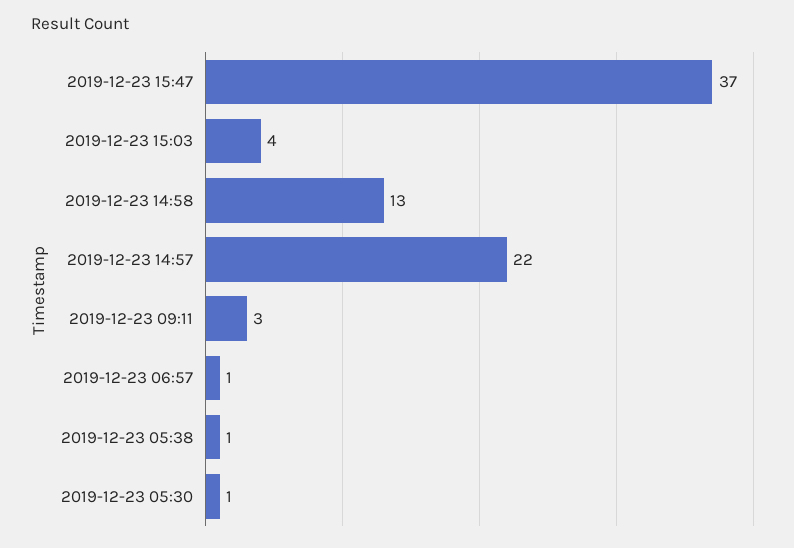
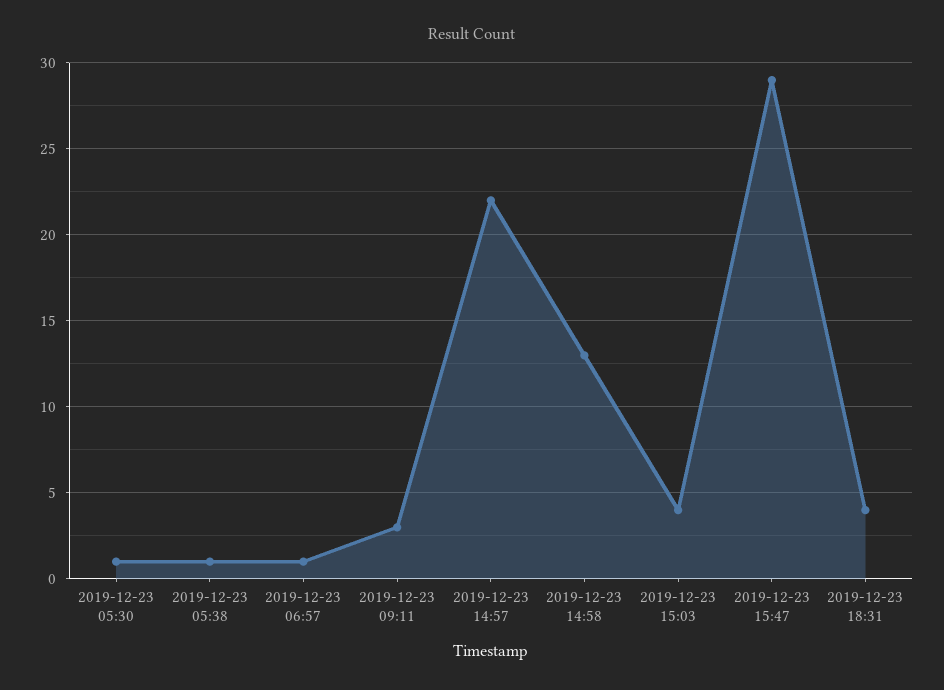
2019-12-23 15:47: 37 -> 29
2019-12-23 18:31: none -> 4

